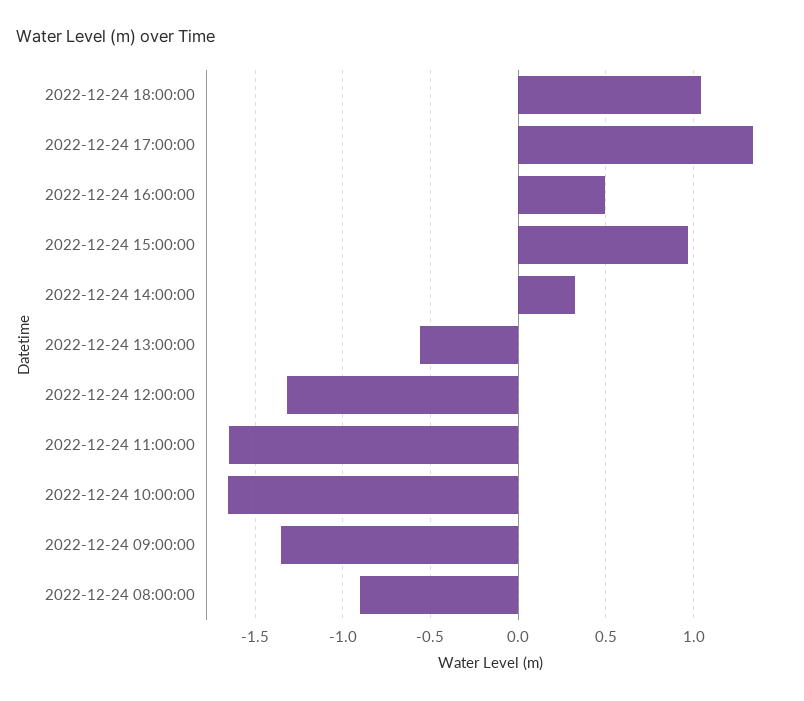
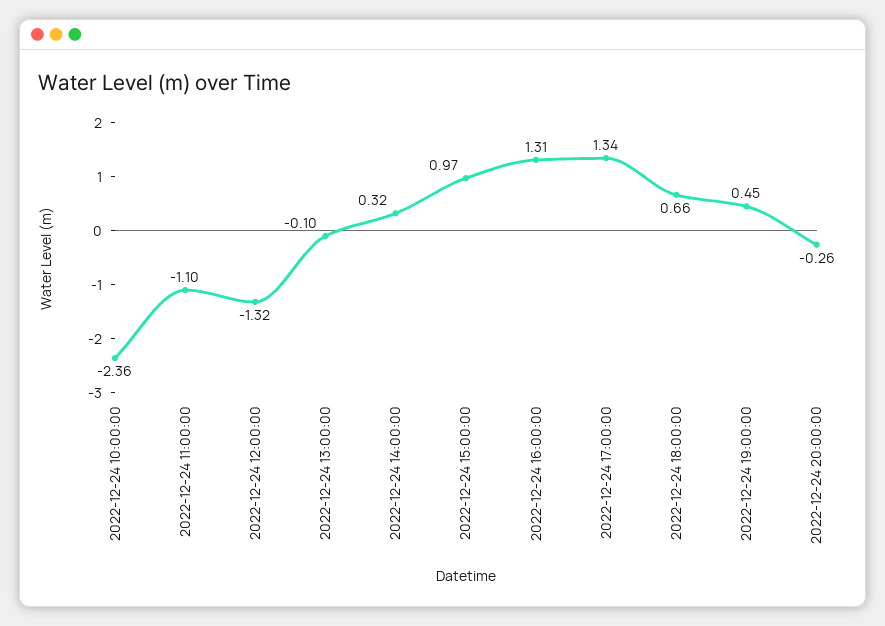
2022-12-24 18:00:00: 1.05 -> 0.66
2022-12-24 16:00:00: 0.5 -> 1.31
2022-12-24 13:00:00: -0.55 -> -0.1
2022-12-24 11:00:00: -1.65 -> -1.1
2022-12-24 10:00:00: -1.65 -> -2.36
2022-12-24 09:00:00: -1.35 -> none
2022-12-24 08:00:00: -0.9 -> none
2022-12-24 19:00:00: none -> 0.45
2022-12-24 20:00:00: none -> -0.26

